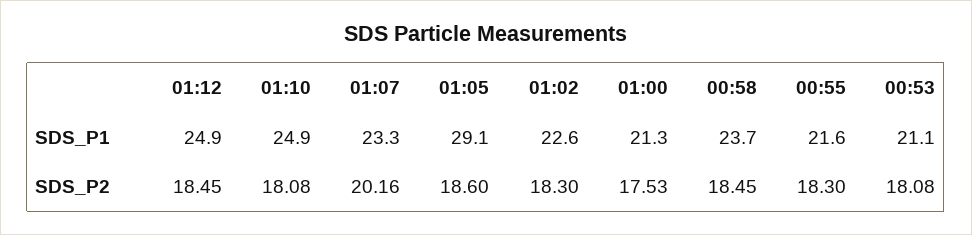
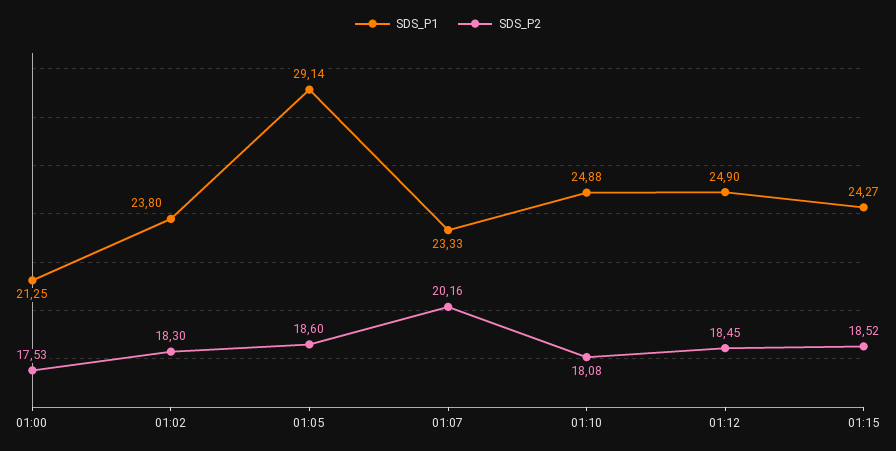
SDS_P1, 01:02: 22.6 -> 23.8
SDS_P1, 00:58: 23.7 -> none
SDS_P1, 00:55: 21.6 -> none
SDS_P1, 00:53: 21.1 -> none
SDS_P2, 00:58: 18.45 -> none
SDS_P2, 00:55: 18.3 -> none
SDS_P2, 00:53: 18.08 -> none
SDS_P1, 01:15: none -> 24.27
SDS_P2, 01:15: none -> 18.52

